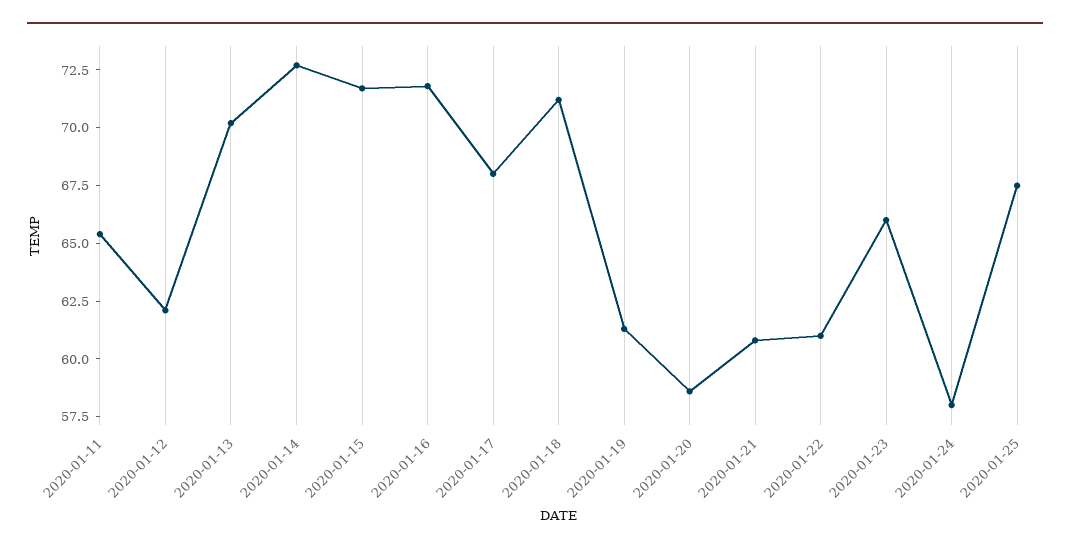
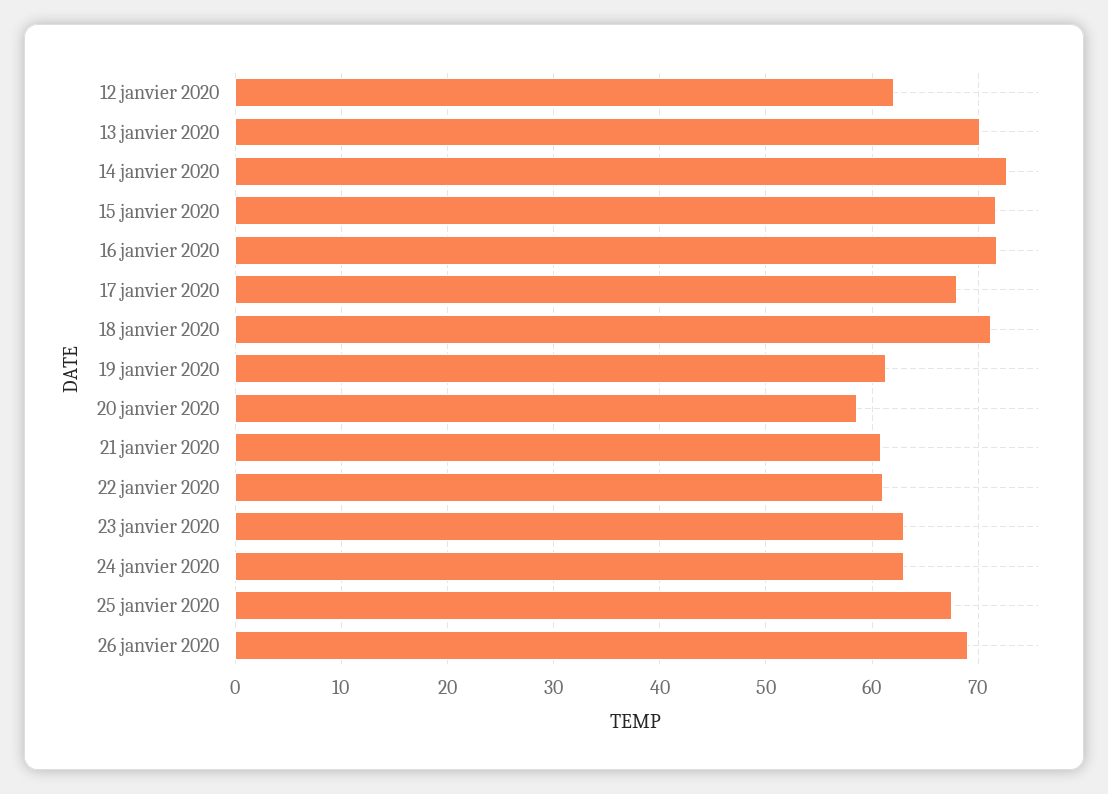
2020-01-11: 65.5 -> none
2020-01-23: 66 -> 63
2020-01-24: 58 -> 63
26 janvier 2020: none -> 69

